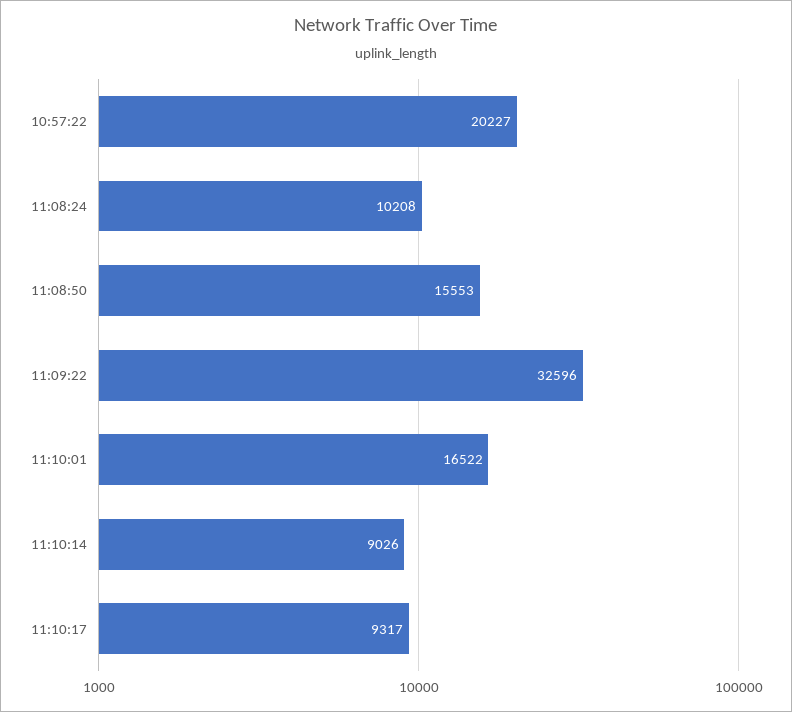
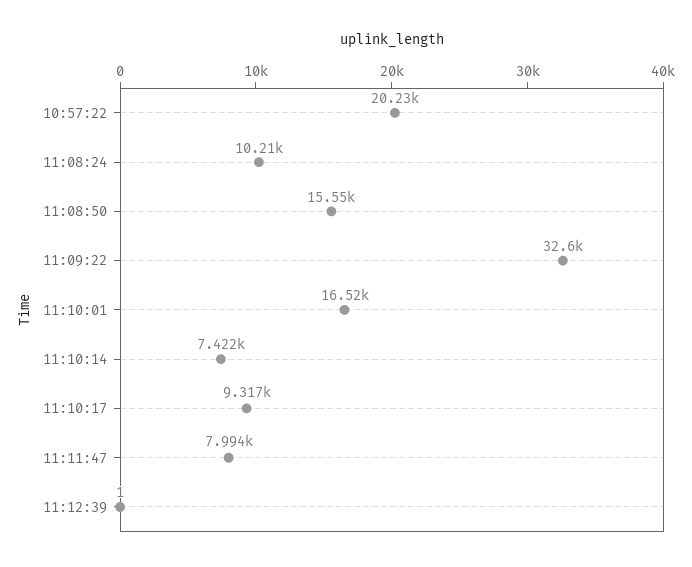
11:10:14: 9026 -> 7422
11:11:47: none -> 7994
11:12:39: none -> 1

